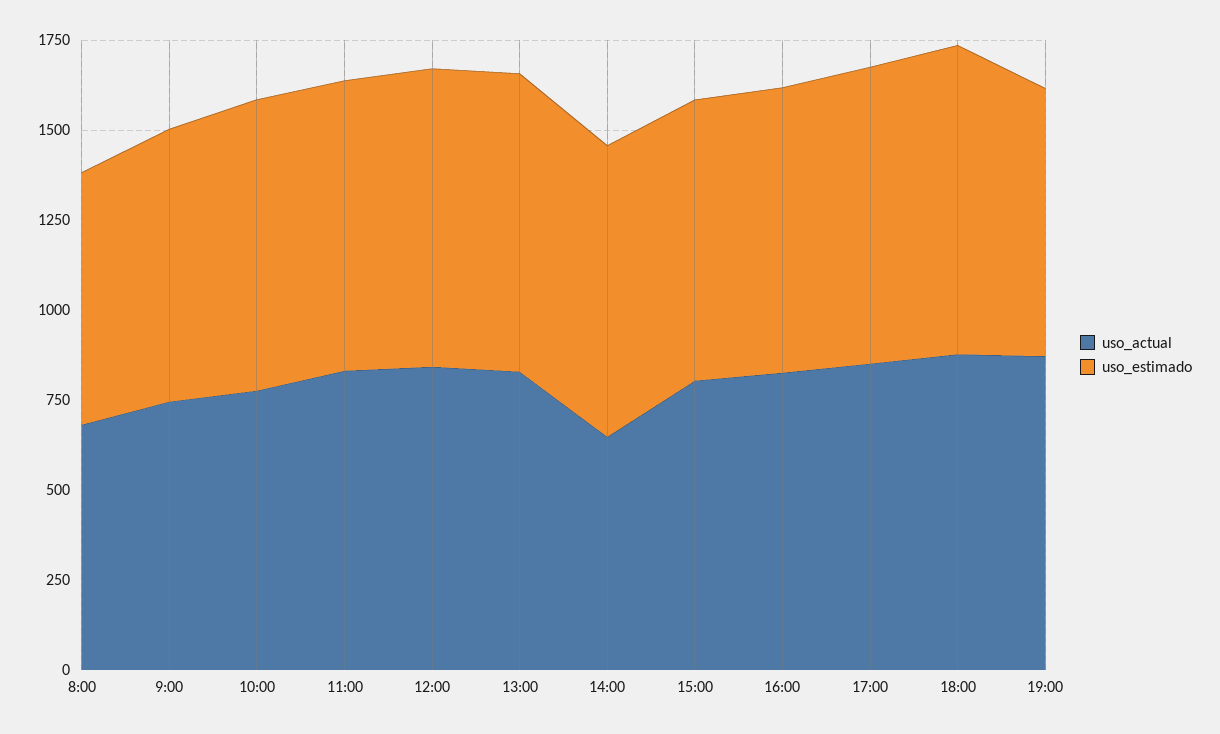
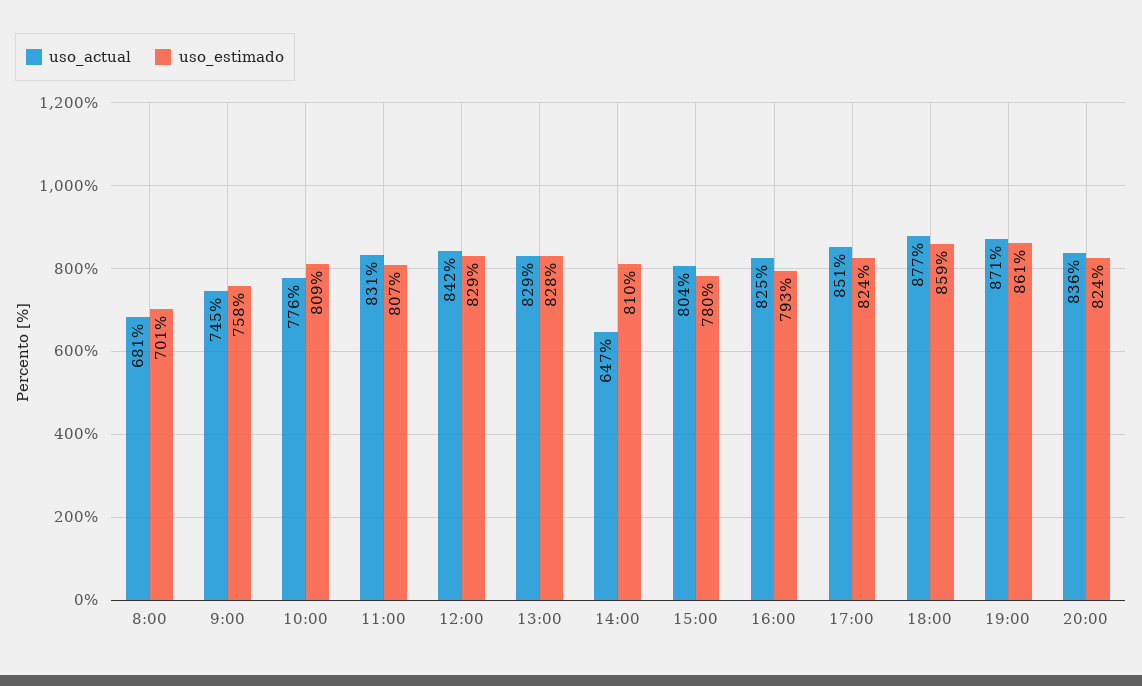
uso_estimado, 19:00: 750 -> 861
uso_actual, 20:00: none -> 836
uso_estimado, 20:00: none -> 824

